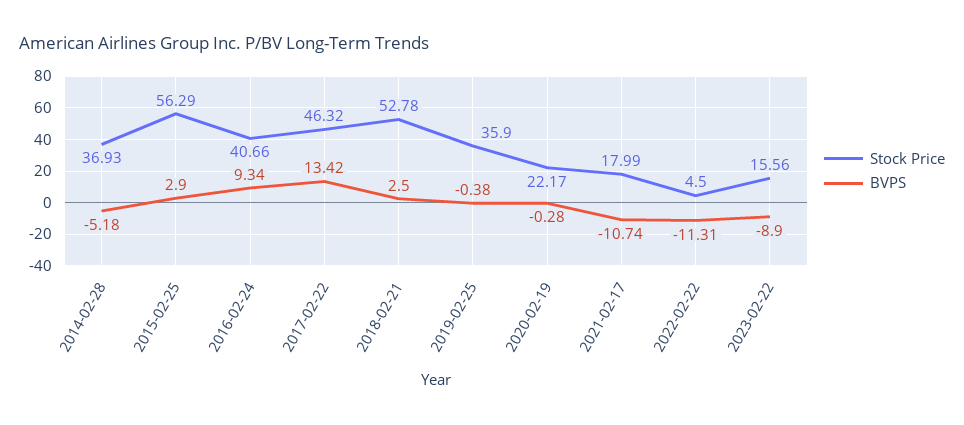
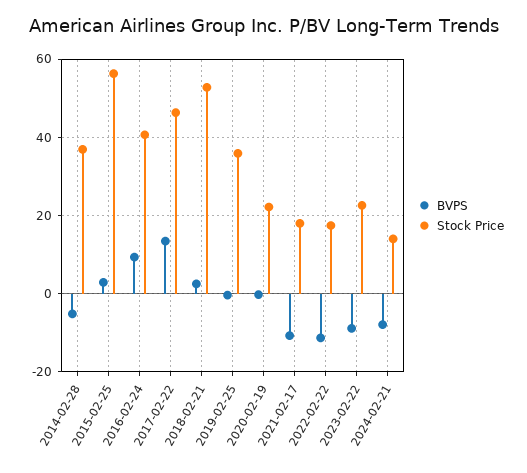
Stock Price, 2022-02-22: 4.5 -> 18
Stock Price, 2023-02-22: 15.56 -> 22
BVPS, 2024-02-21: none -> -8
Stock Price, 2024-02-21: none -> 14

